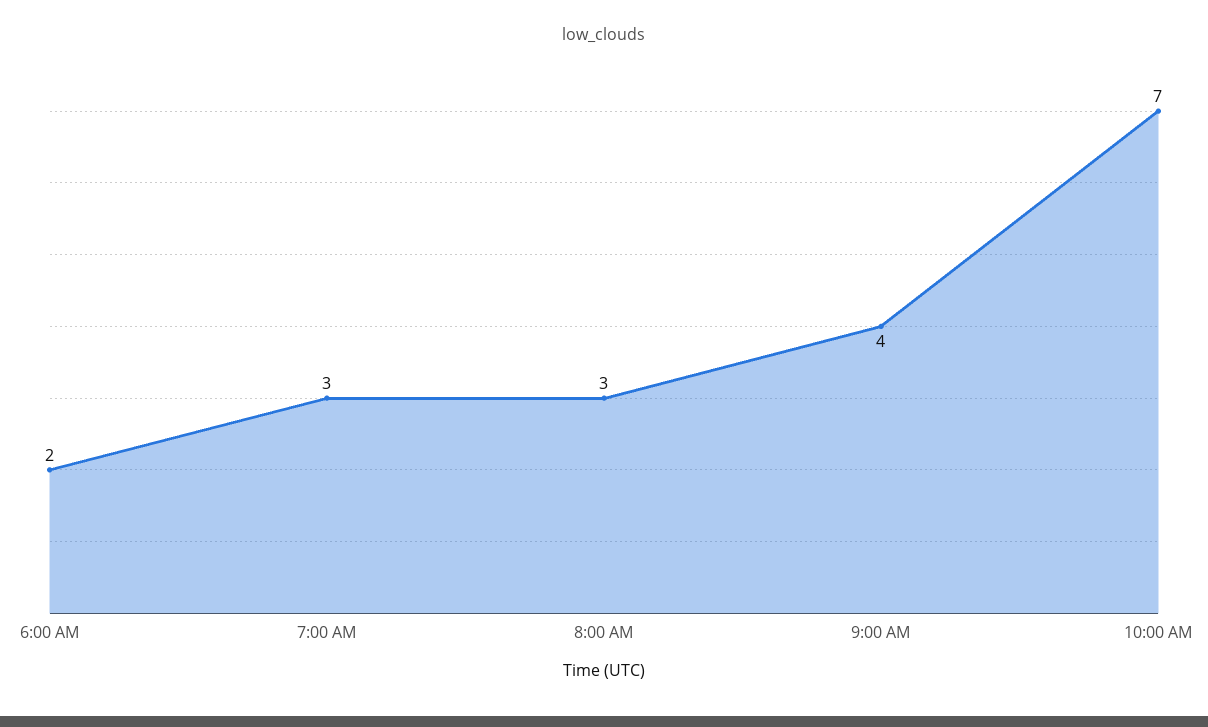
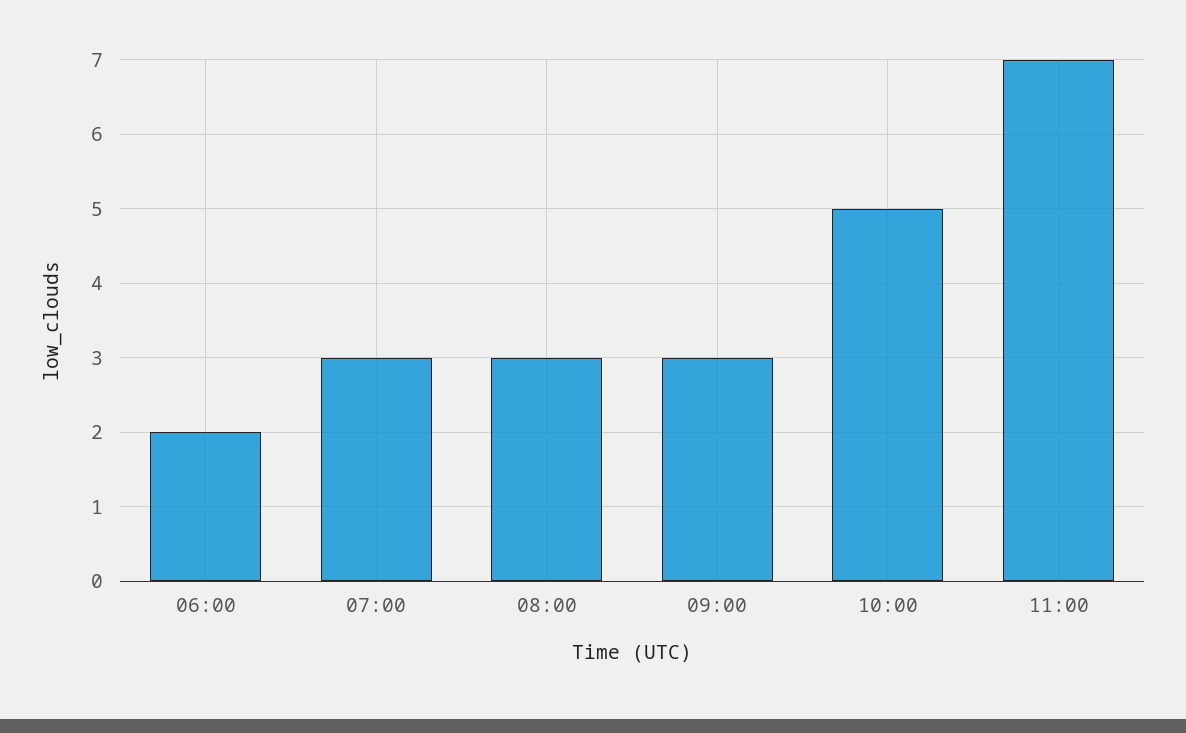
9:00 AM: 4 -> 3
10:00 AM: 7 -> 5
11:00: none -> 7

